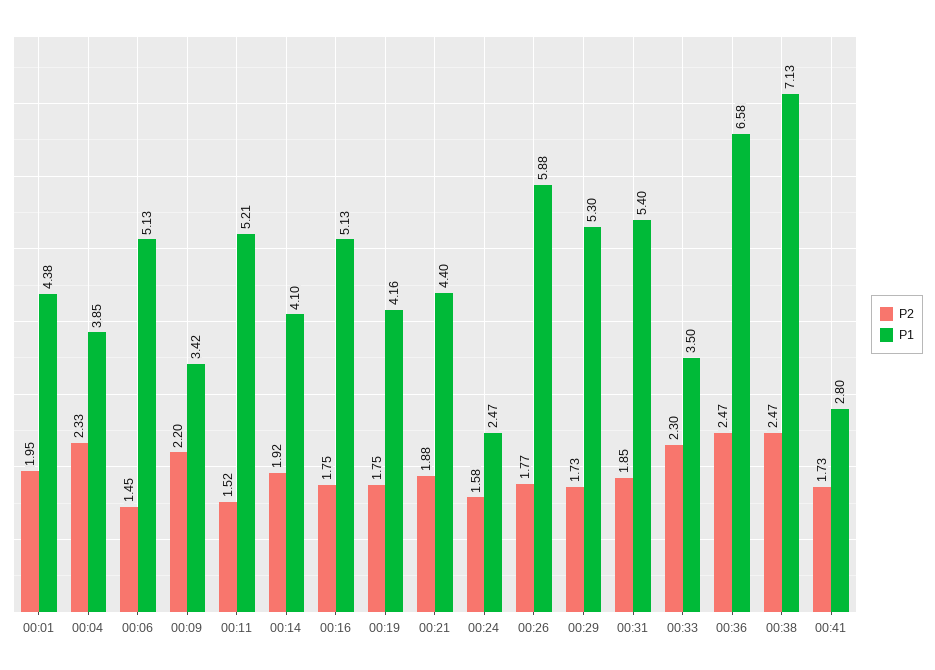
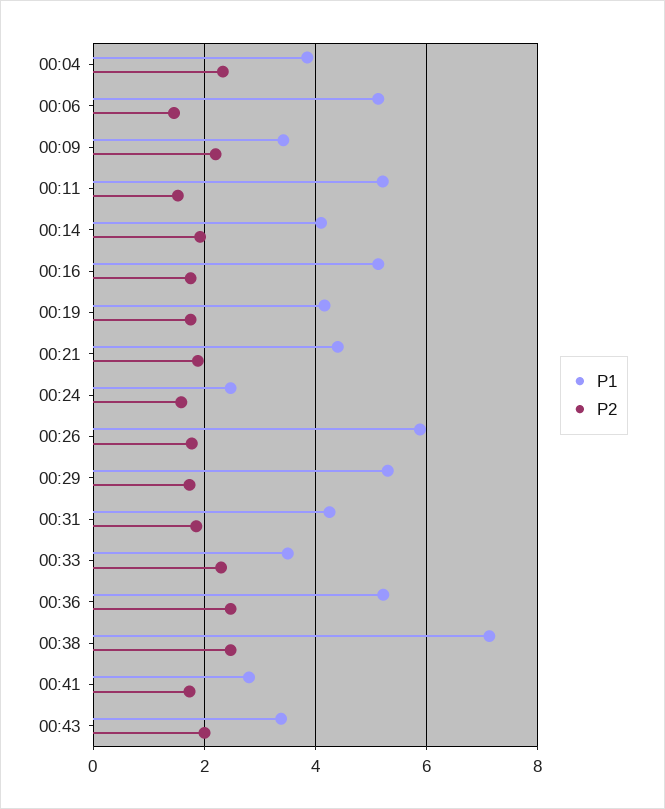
P2, 00:01: 1.95 -> none
P1, 00:01: 4.38 -> none
P1, 00:31: 5.4 -> 4.2
P1, 00:36: 6.58 -> 5.2
P1, 00:43: none -> 3.4
P2, 00:43: none -> 2

